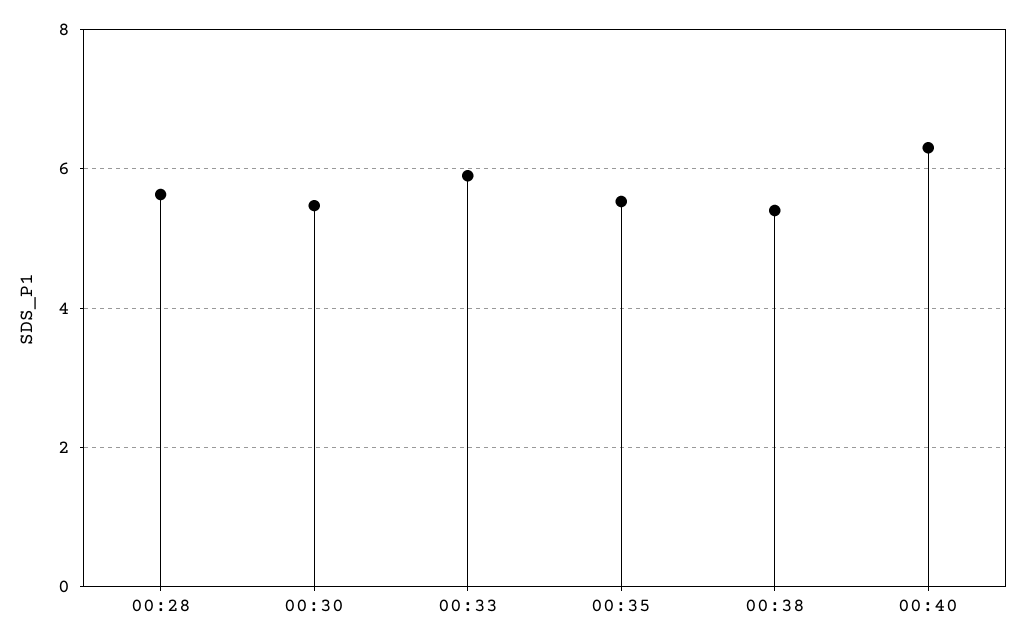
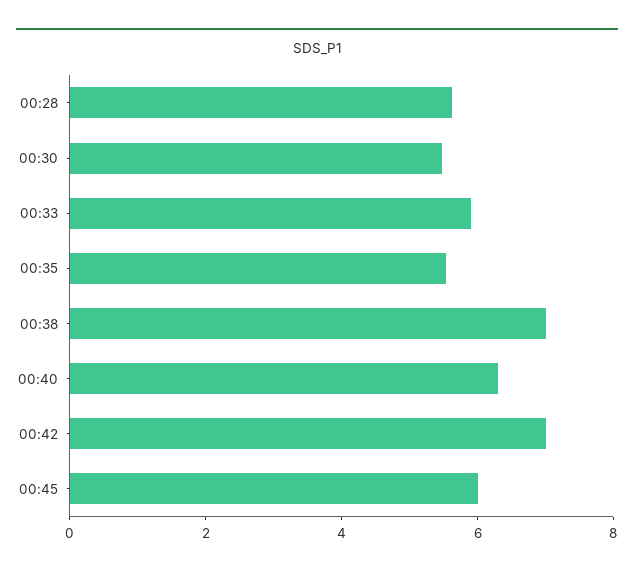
00:38: 5.4 -> 7
00:42: none -> 7
00:45: none -> 6

